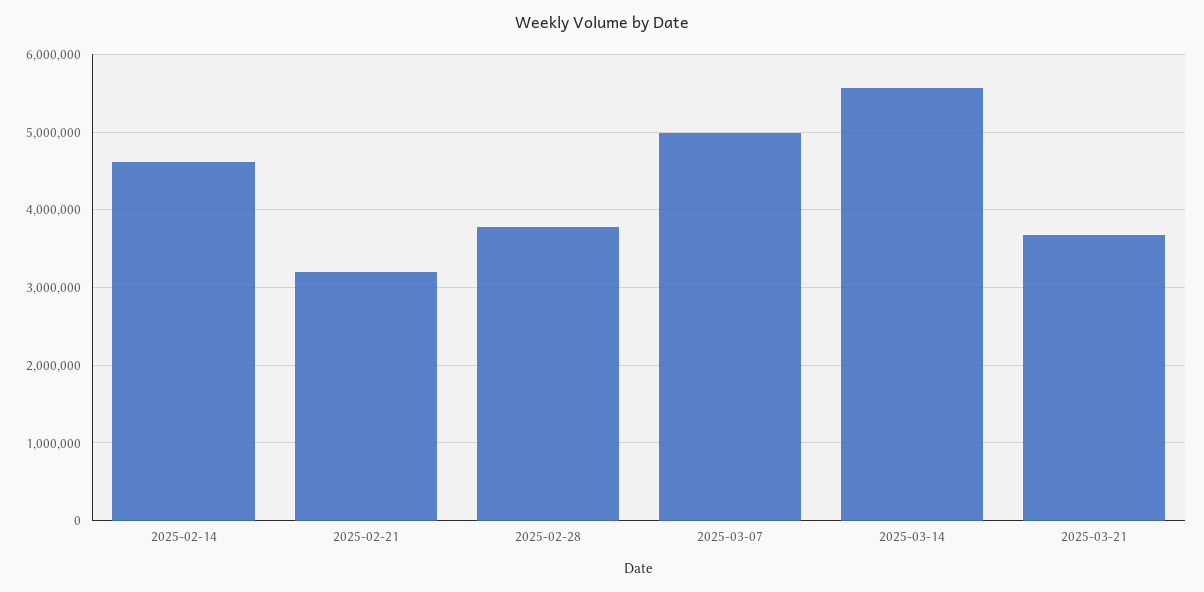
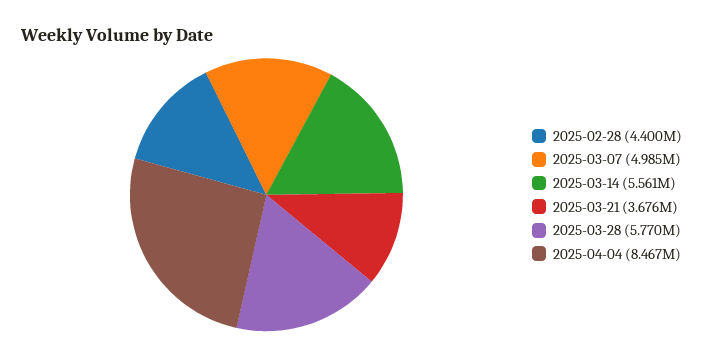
2025-02-14: 4600000 -> none
2025-02-21: 3200000 -> none
2025-02-28: 3800000 -> 4400000
2025-03-28: none -> 5770000
2025-04-04: none -> 8467000

